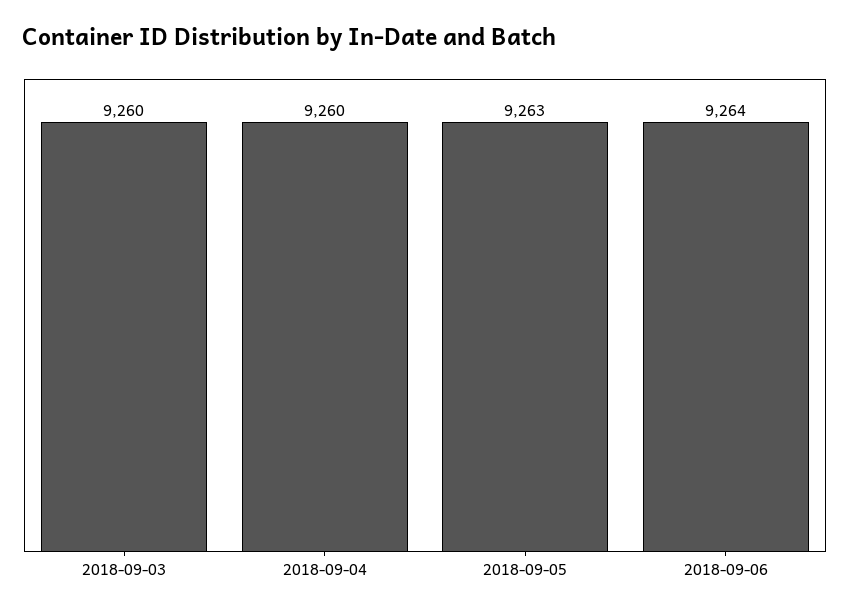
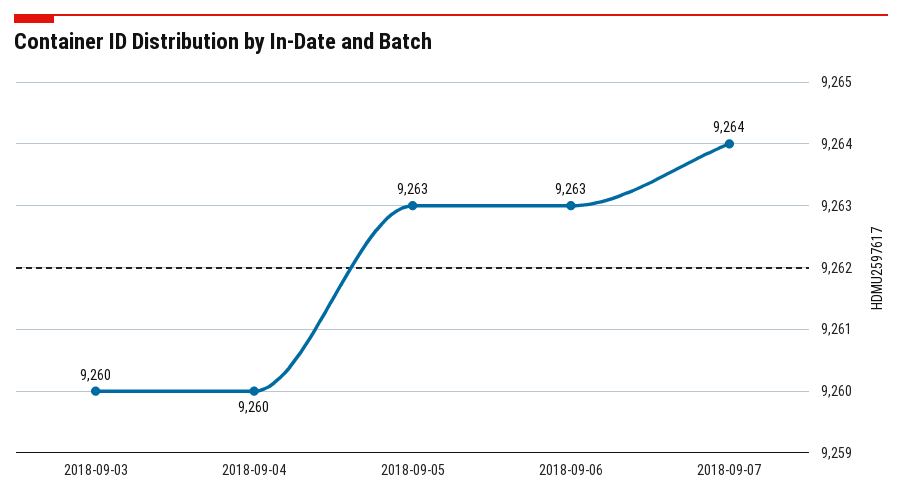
2018-09-06: 9264 -> 9263
2018-09-07: none -> 9264

